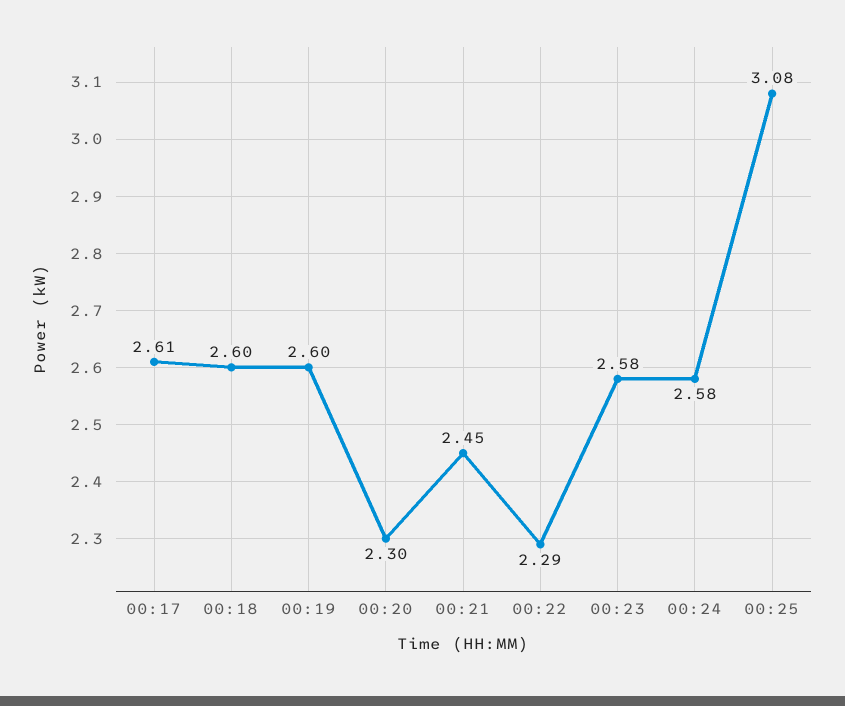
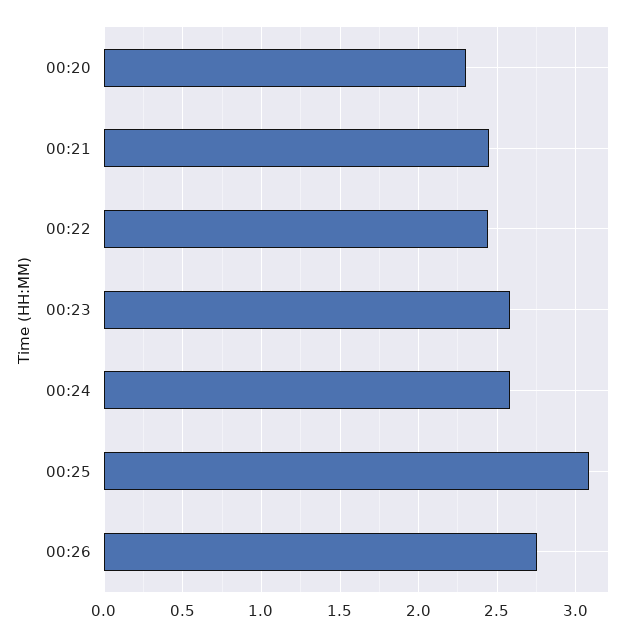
00:17: 2.61 -> none
00:18: 2.6 -> none
00:19: 2.6 -> none
00:22: 2.29 -> 2.45
00:26: none -> 2.75

